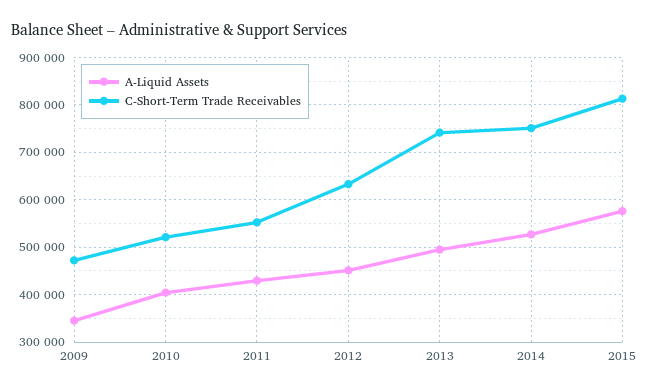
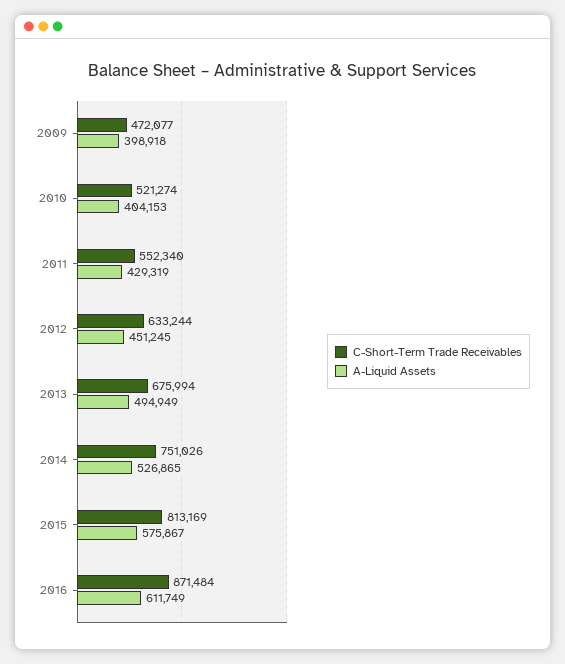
A-Liquid Assets, 2009: 340000 -> 398918
C-Short-Term Trade Receivables, 2013: 740000 -> 675994
C-Short-Term Trade Receivables, 2016: none -> 871484
A-Liquid Assets, 2016: none -> 611749

